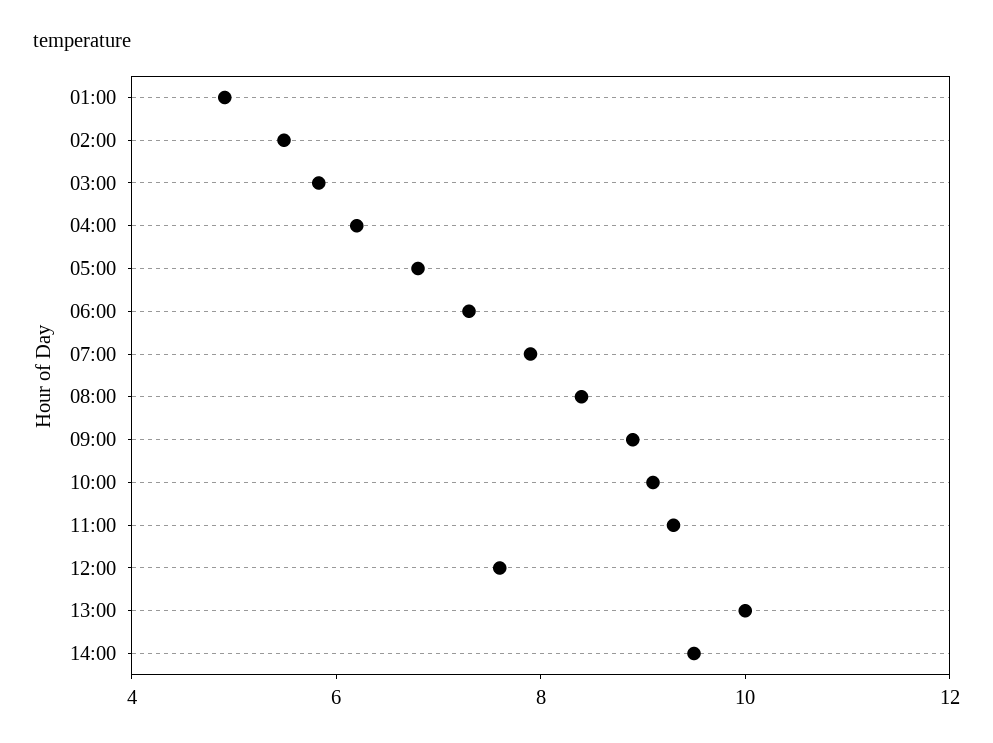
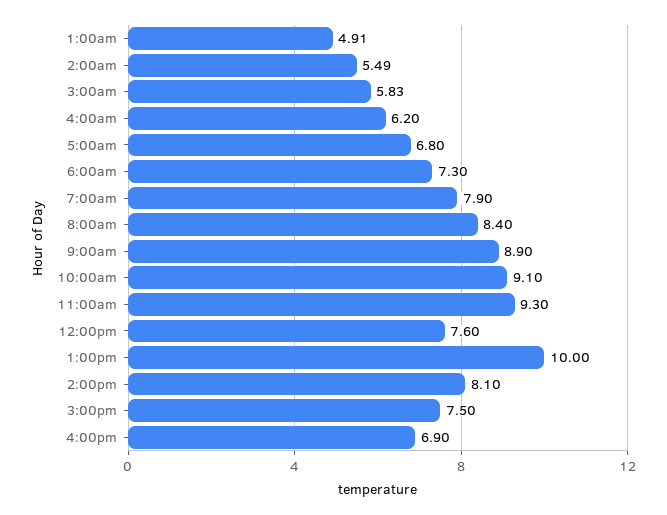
14:00: 9.5 -> 8.1
3:00pm: none -> 7.5
4:00pm: none -> 6.9

